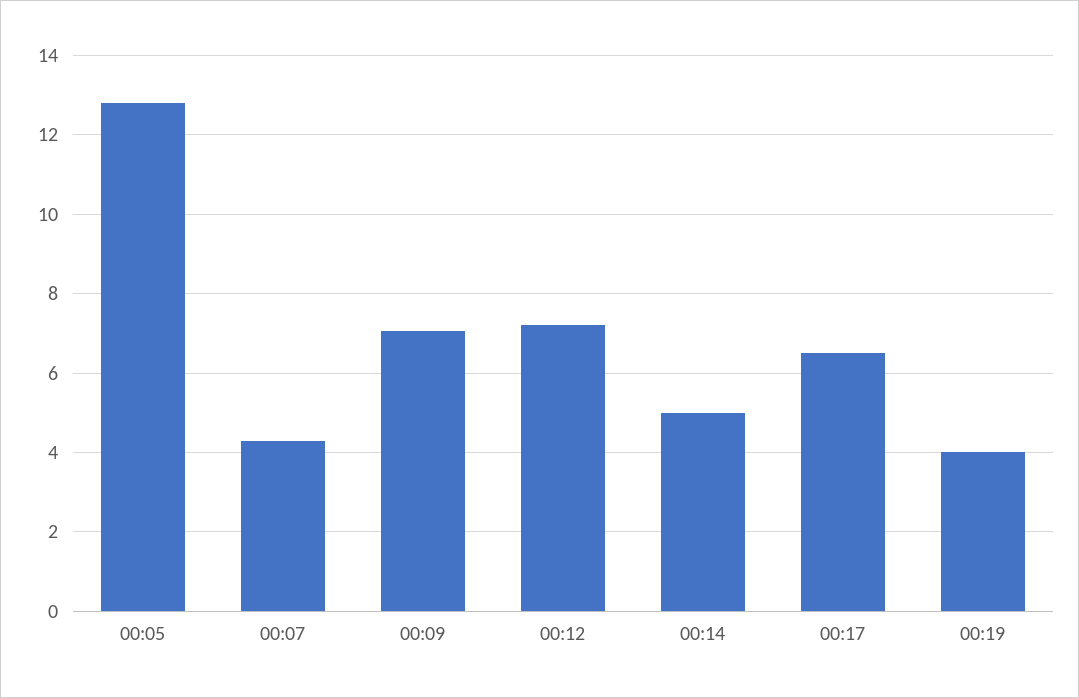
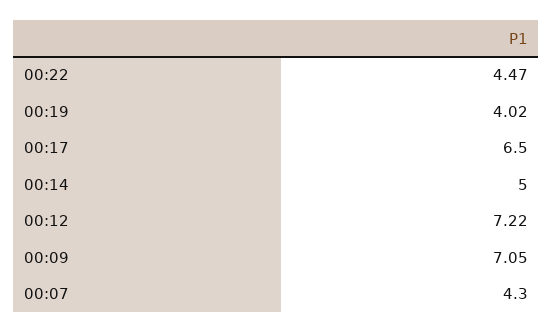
00:05: 12.8 -> none
00:22: none -> 4.47

